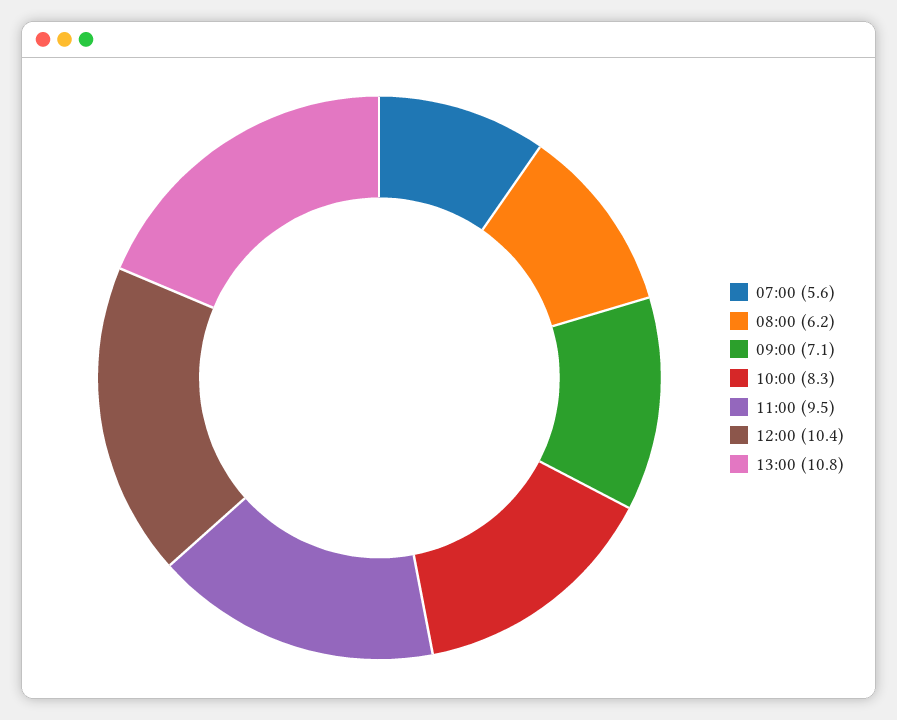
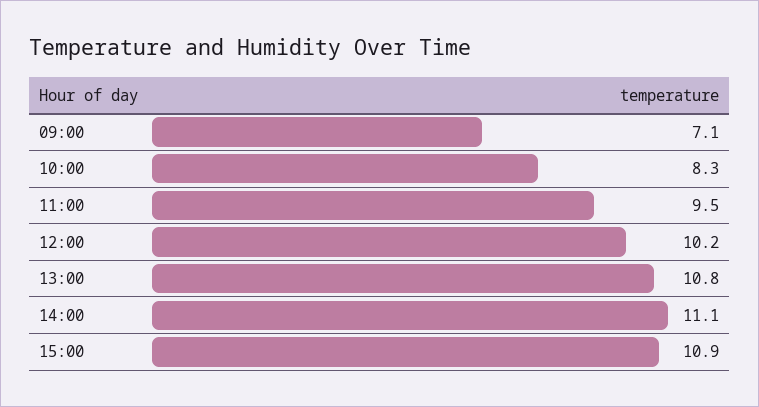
07:00: 5.6 -> none
08:00: 6.2 -> none
12:00: 10.4 -> 10.2
14:00: none -> 11.1
15:00: none -> 10.9

